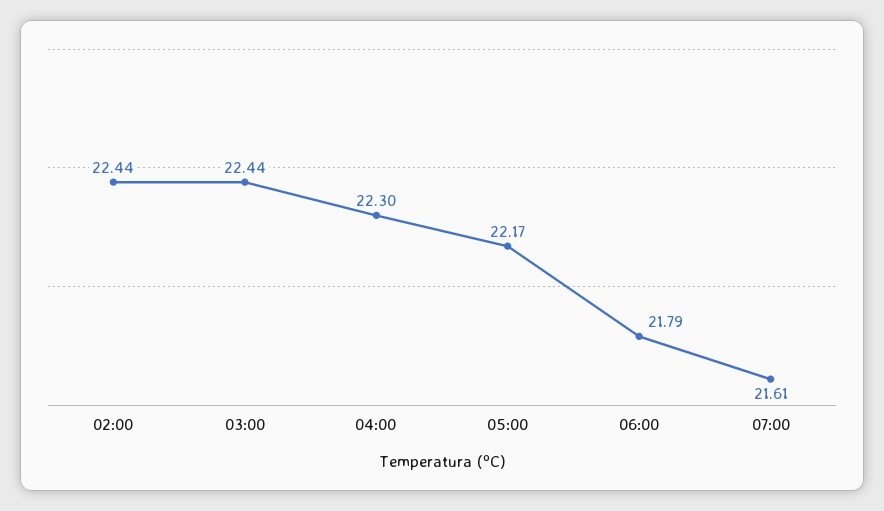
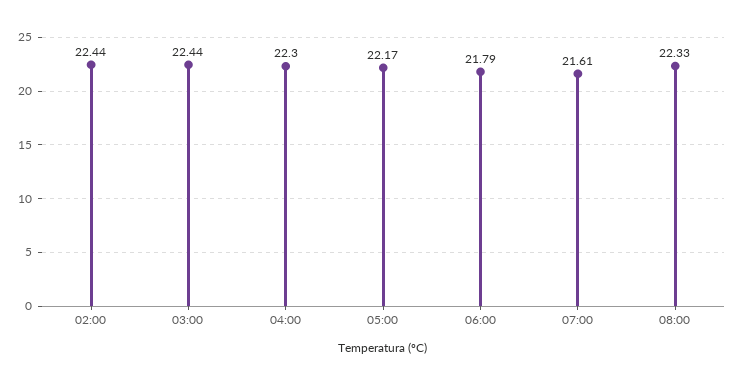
08:00: none -> 22.33

